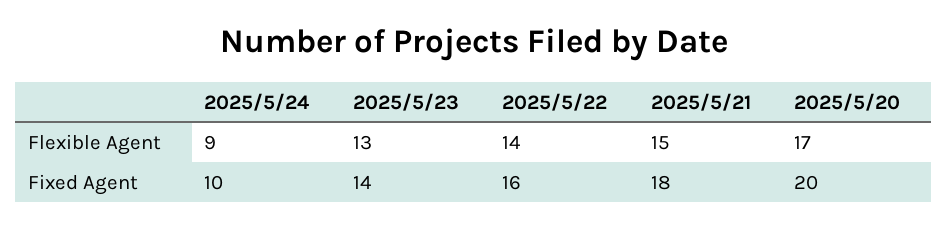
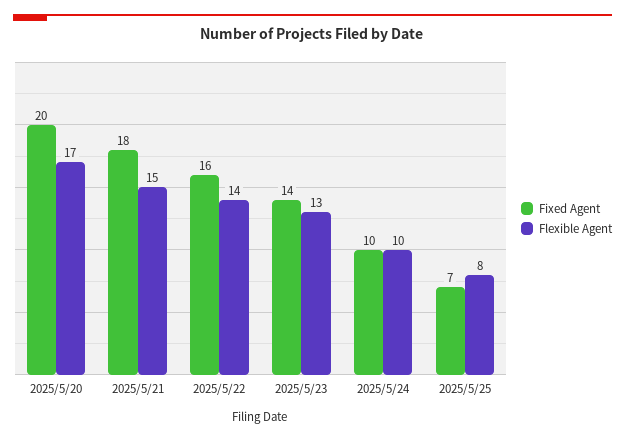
Flexible Agent, 2025/5/24: 9 -> 10
Fixed Agent, 2025/5/25: none -> 7
Flexible Agent, 2025/5/25: none -> 8

